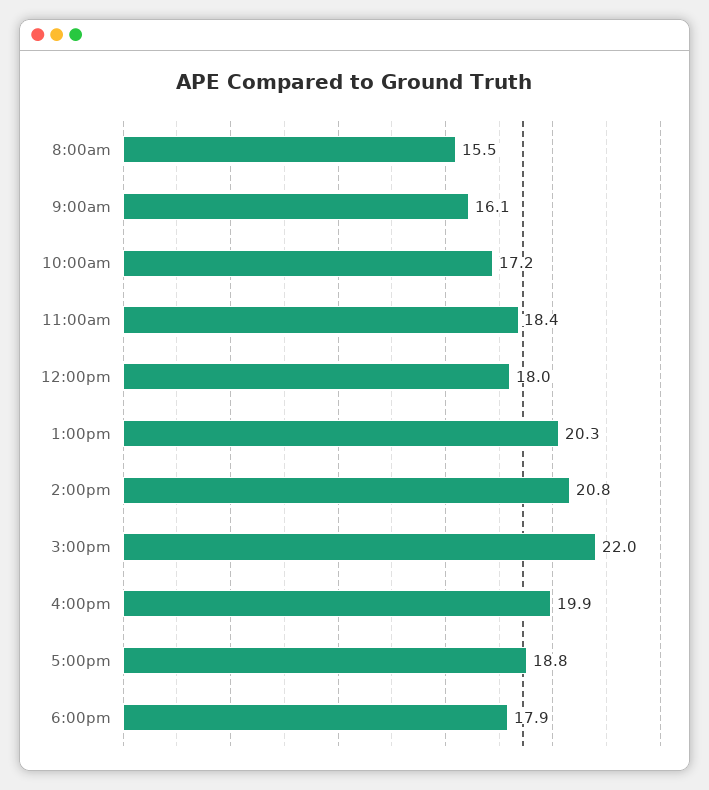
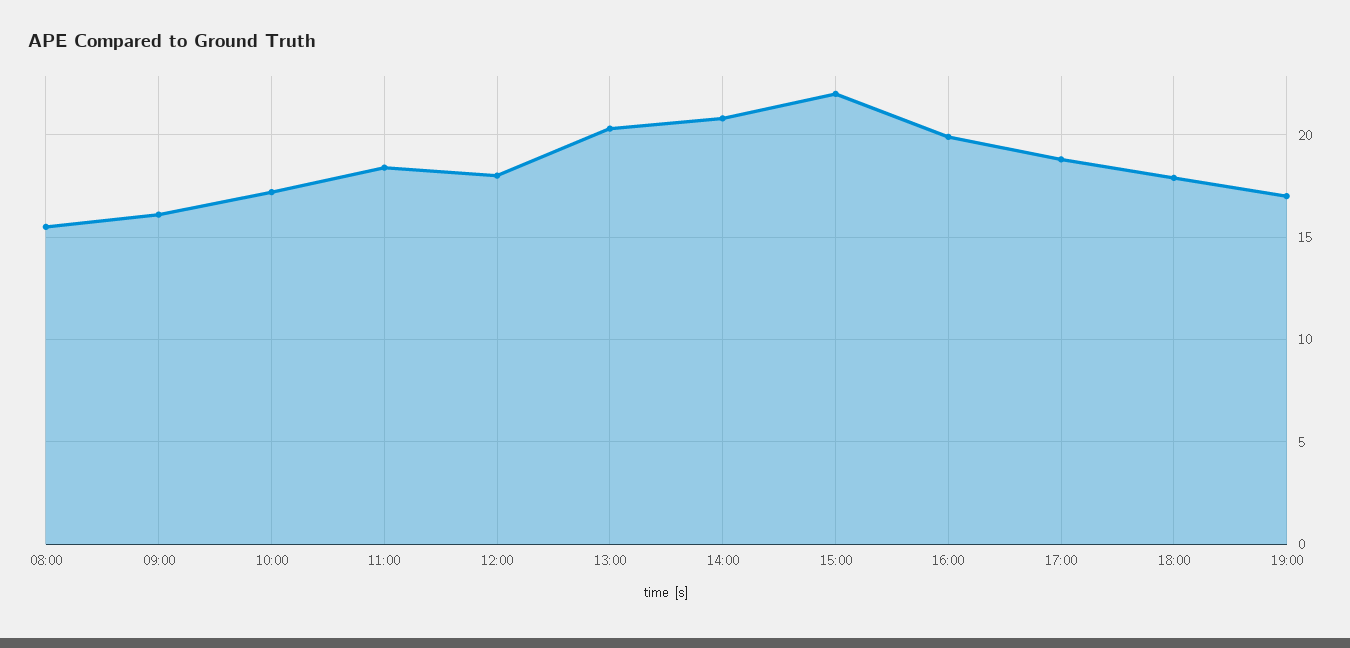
19:00: none -> 17

